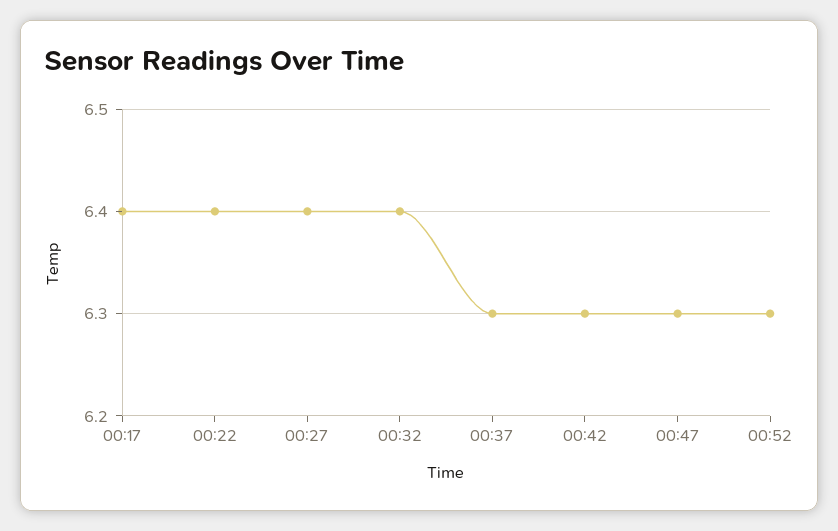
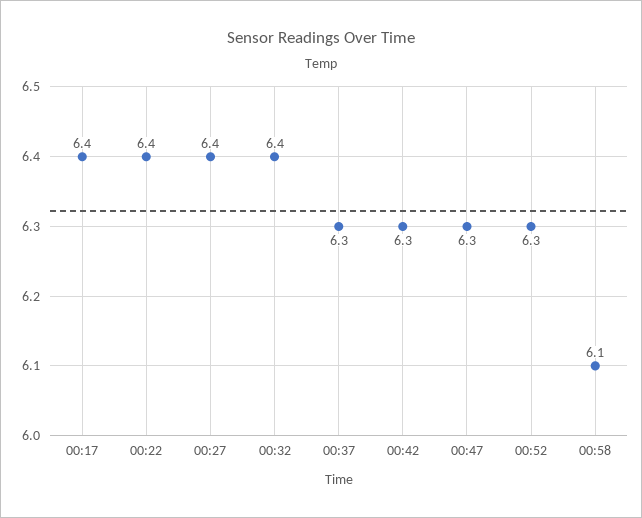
00:58: none -> 6.1

